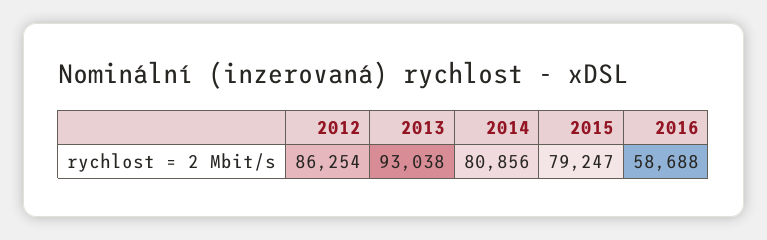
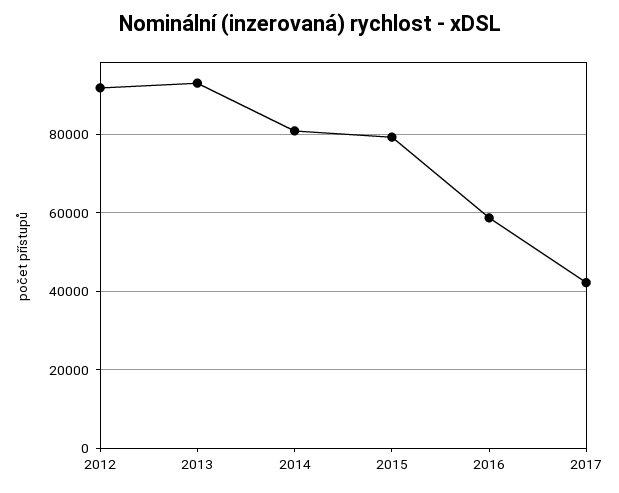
2012: 86254 -> 92000
2017: none -> 42000

